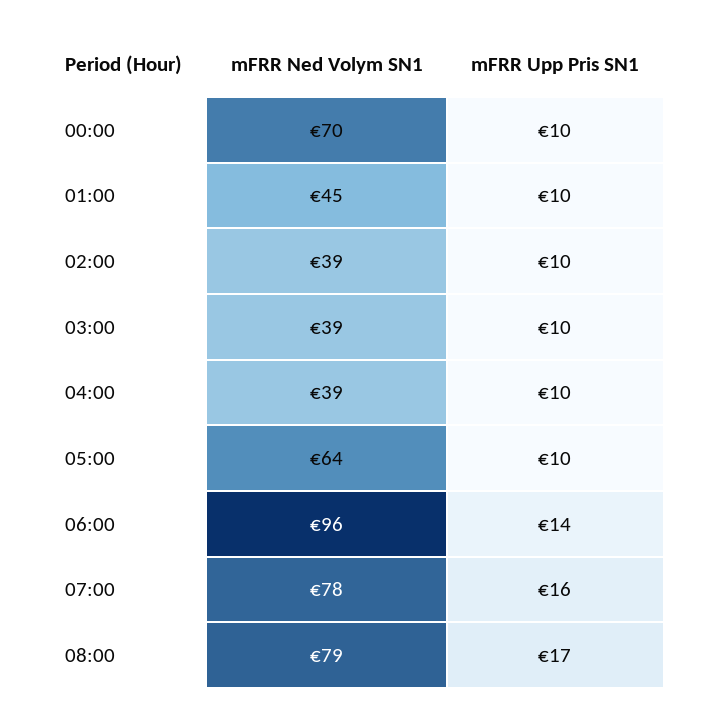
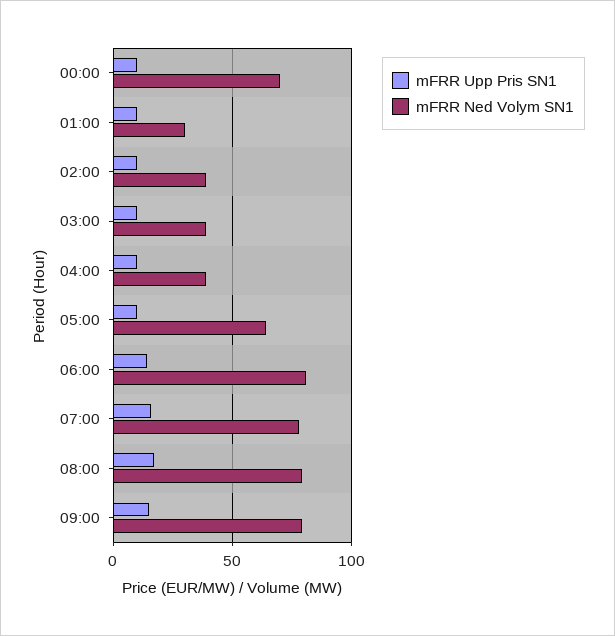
mFRR Ned Volym SN1, 01:00: 45 -> 30
mFRR Ned Volym SN1, 06:00: 96 -> 80
mFRR Upp Pris SN1, 09:00: none -> 15
mFRR Ned Volym SN1, 09:00: none -> 80

